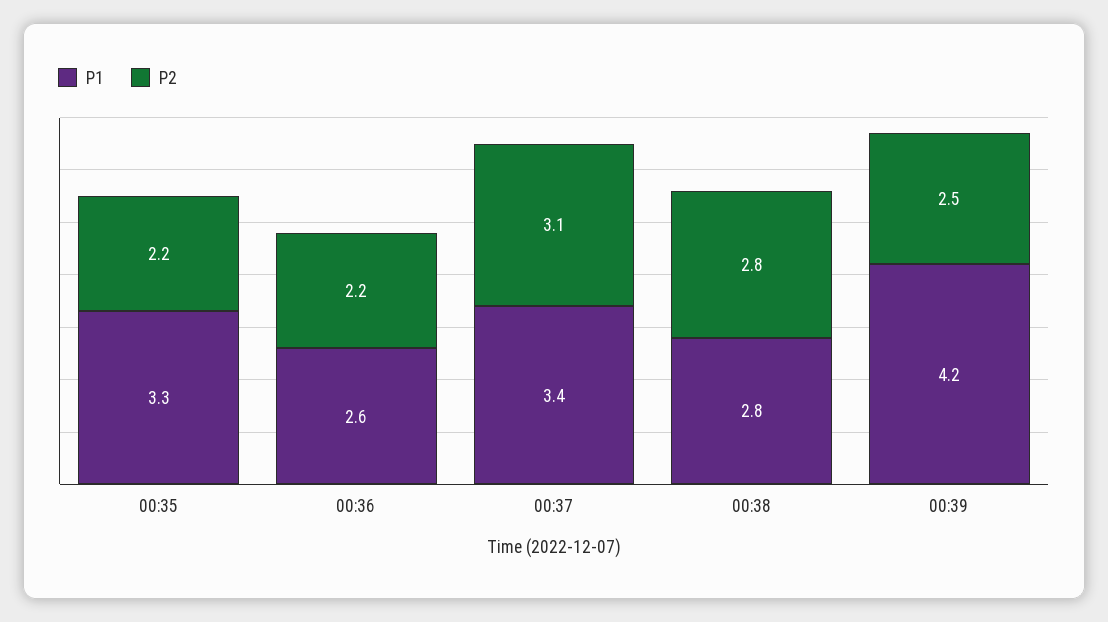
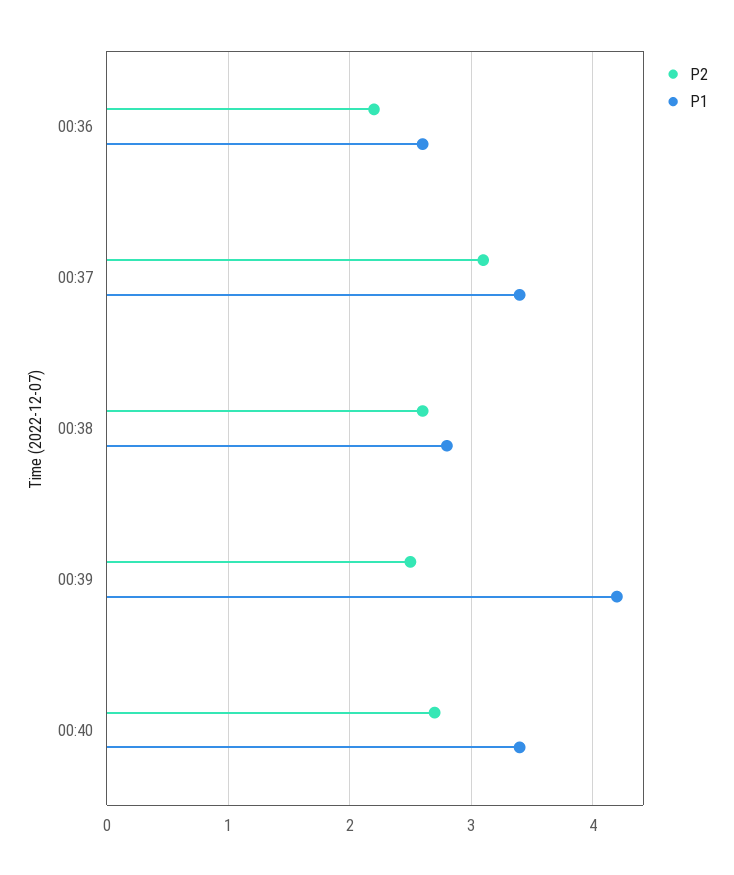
P1, 00:35: 3.3 -> none
P2, 00:35: 2.2 -> none
P2, 00:38: 2.8 -> 2.6
P2, 00:40: none -> 2.7
P1, 00:40: none -> 3.4

